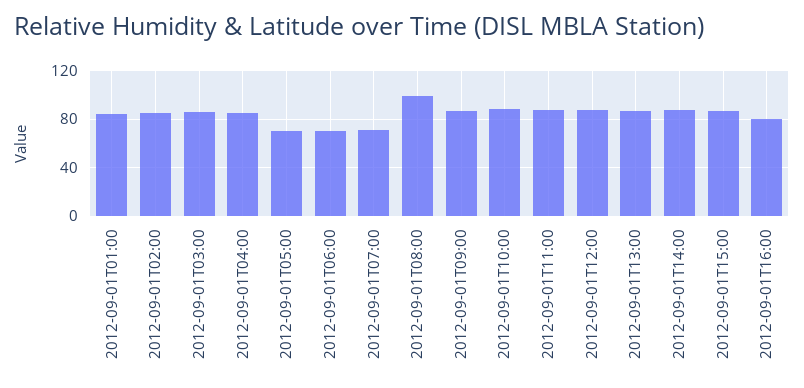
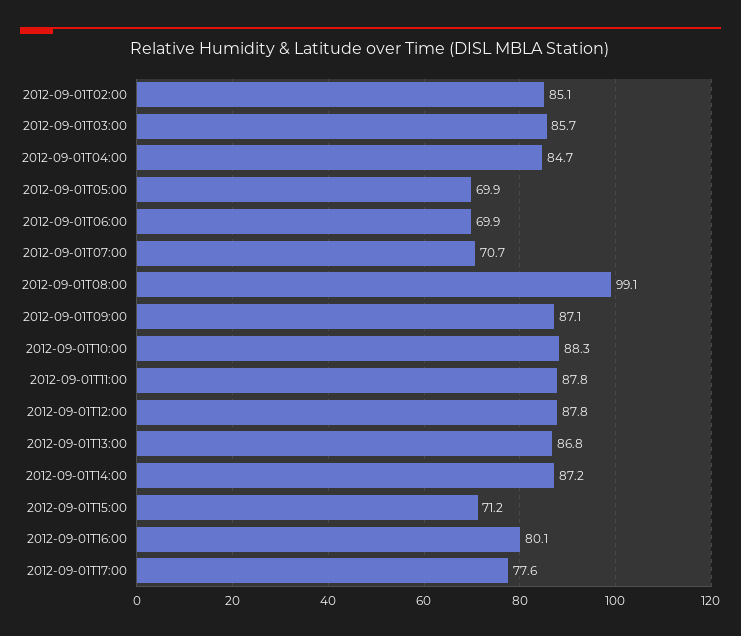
2012-09-01T01:00: 85 -> none
2012-09-01T15:00: 85 -> 71.2
2012-09-01T17:00: none -> 77.6

